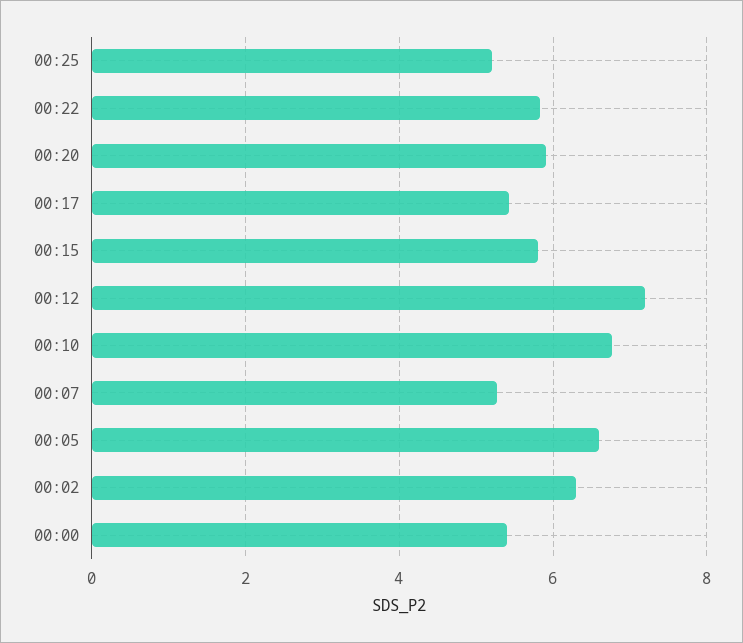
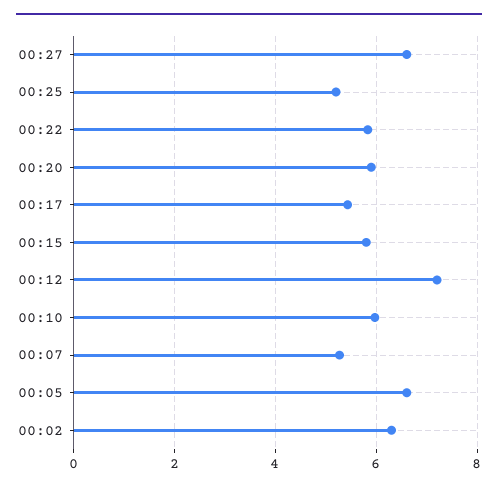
00:10: 6.8 -> 6
00:00: 5.4 -> none
00:27: none -> 6.6

